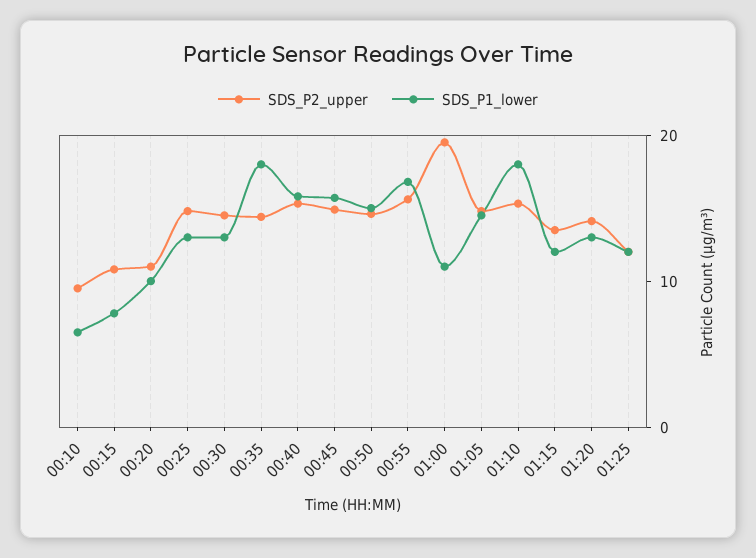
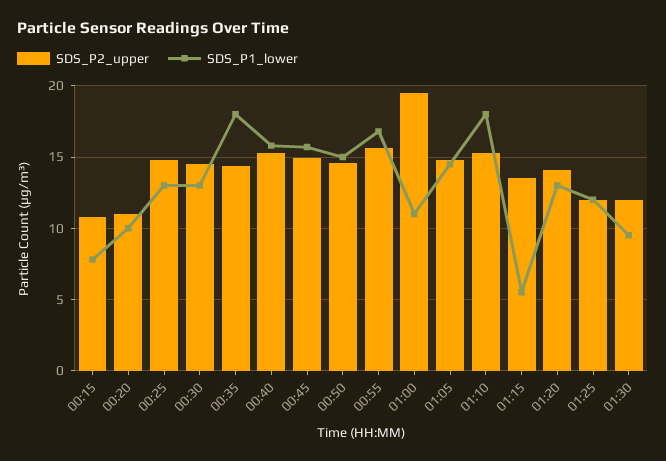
SDS_P2_upper, 00:10: 10 -> none
SDS_P1_lower, 00:10: 6 -> none
SDS_P1_lower, 01:15: 12 -> 5.5
SDS_P2_upper, 01:30: none -> 12
SDS_P1_lower, 01:30: none -> 9.5

